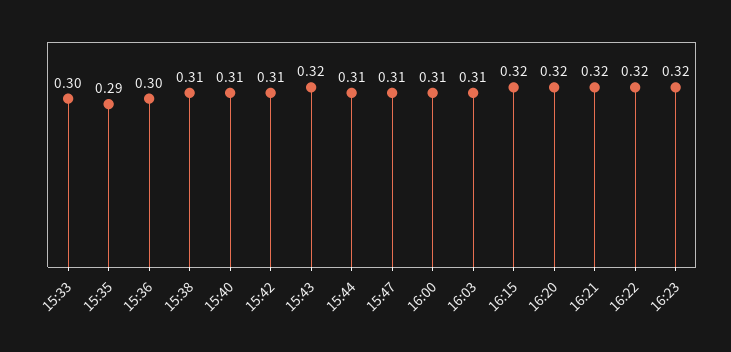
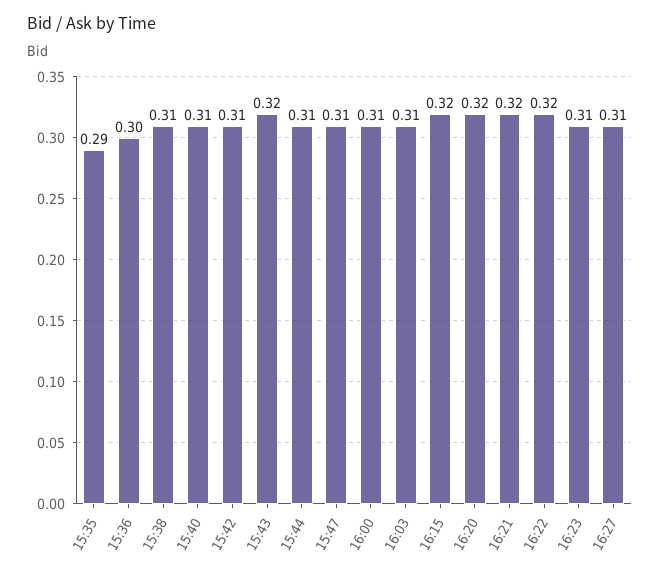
15:33: 0.3 -> none
16:23: 0.32 -> 0.31
16:27: none -> 0.31

